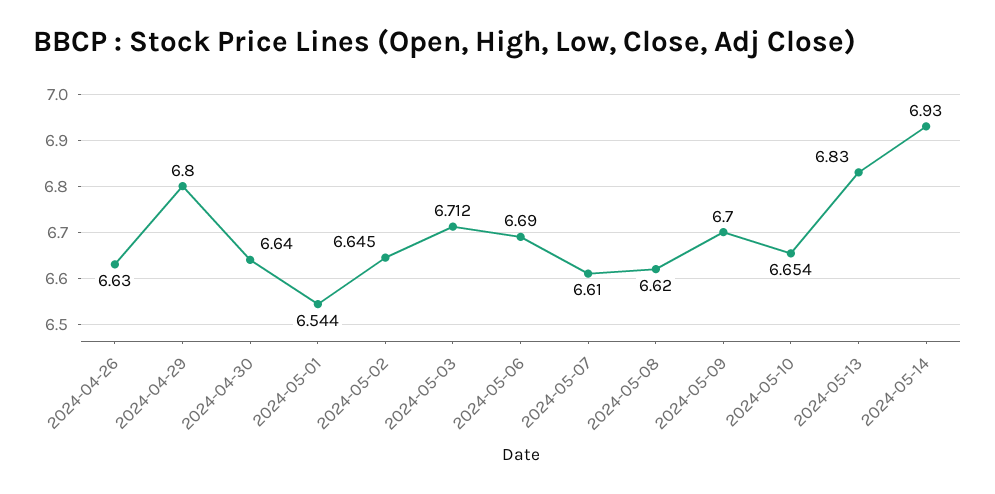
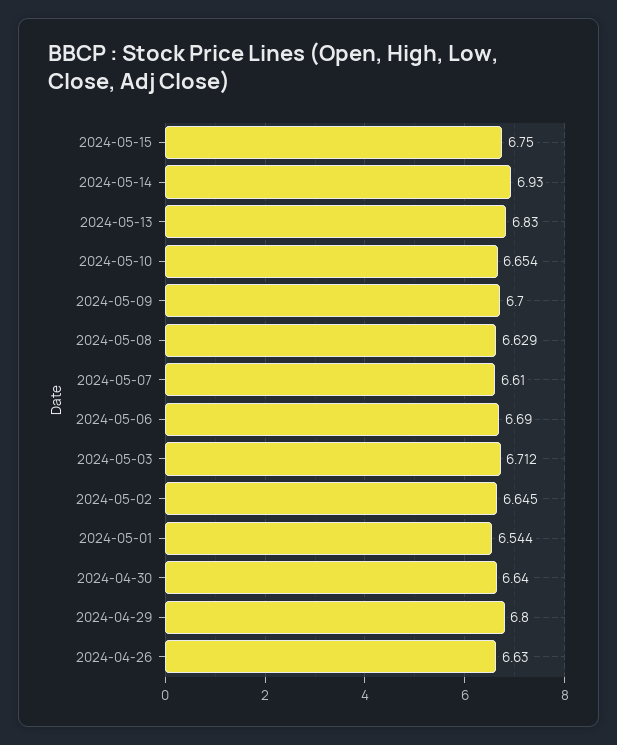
2024-05-08: 6.62 -> 6.629
2024-05-15: none -> 6.75

